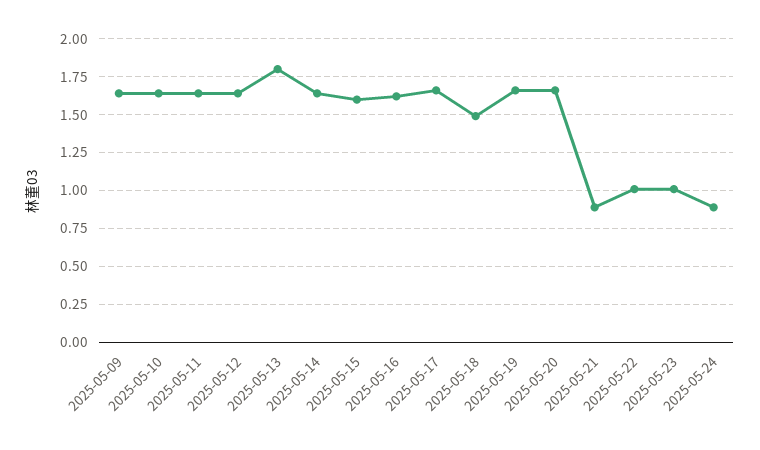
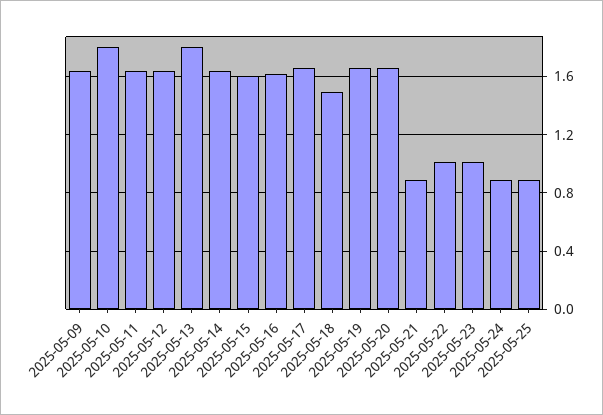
2025-05-10: 1.65 -> 1.8
2025-05-25: none -> 0.9

